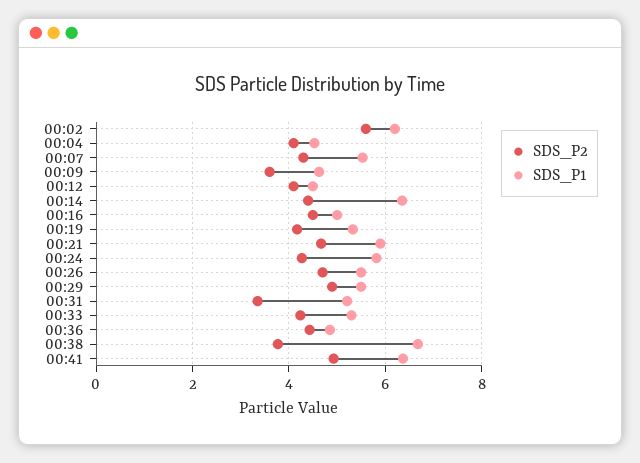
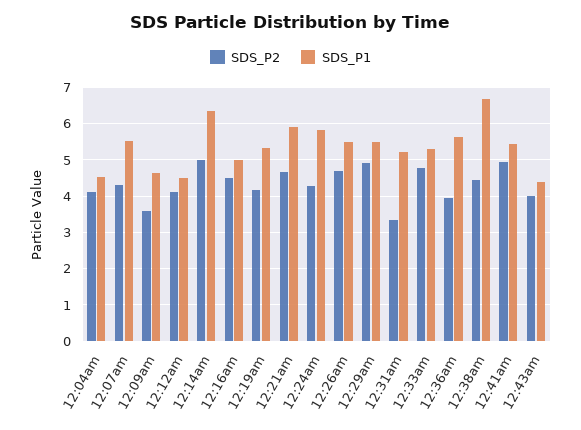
SDS_P2, 00:02: 5.6 -> none
SDS_P1, 00:02: 6.2 -> none
SDS_P2, 00:14: 4.4 -> 5
SDS_P2, 00:33: 4.2 -> 4.8
SDS_P2, 00:36: 4.4 -> 4
SDS_P1, 00:36: 4.8 -> 5.6
SDS_P2, 00:38: 3.8 -> 4.4
SDS_P1, 00:41: 6.4 -> 5.4
SDS_P2, 12:43am: none -> 4
SDS_P1, 12:43am: none -> 4.4

